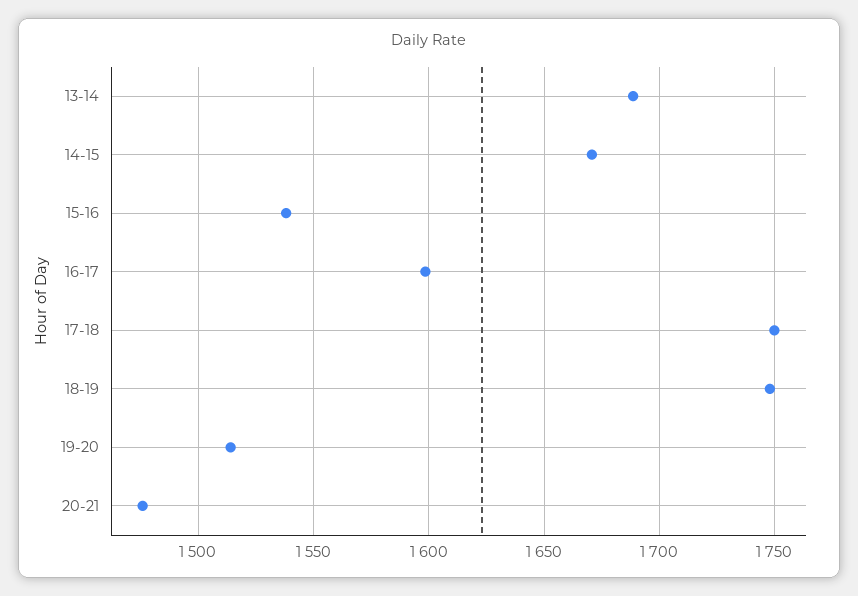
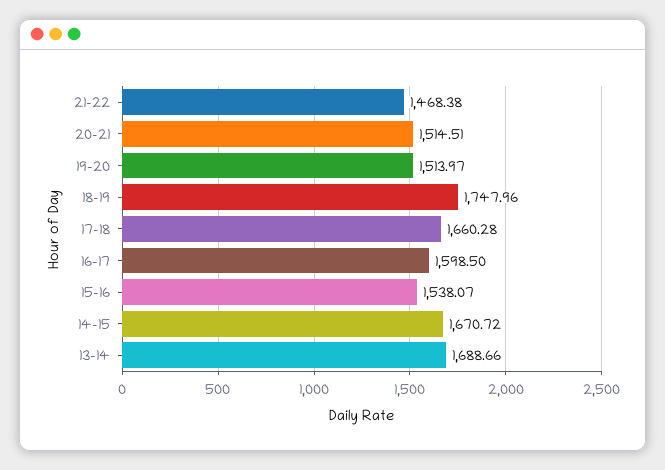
17-18: 1750 -> 1660.28
20-21: 1475 -> 1514.51
21-22: none -> 1468.38

